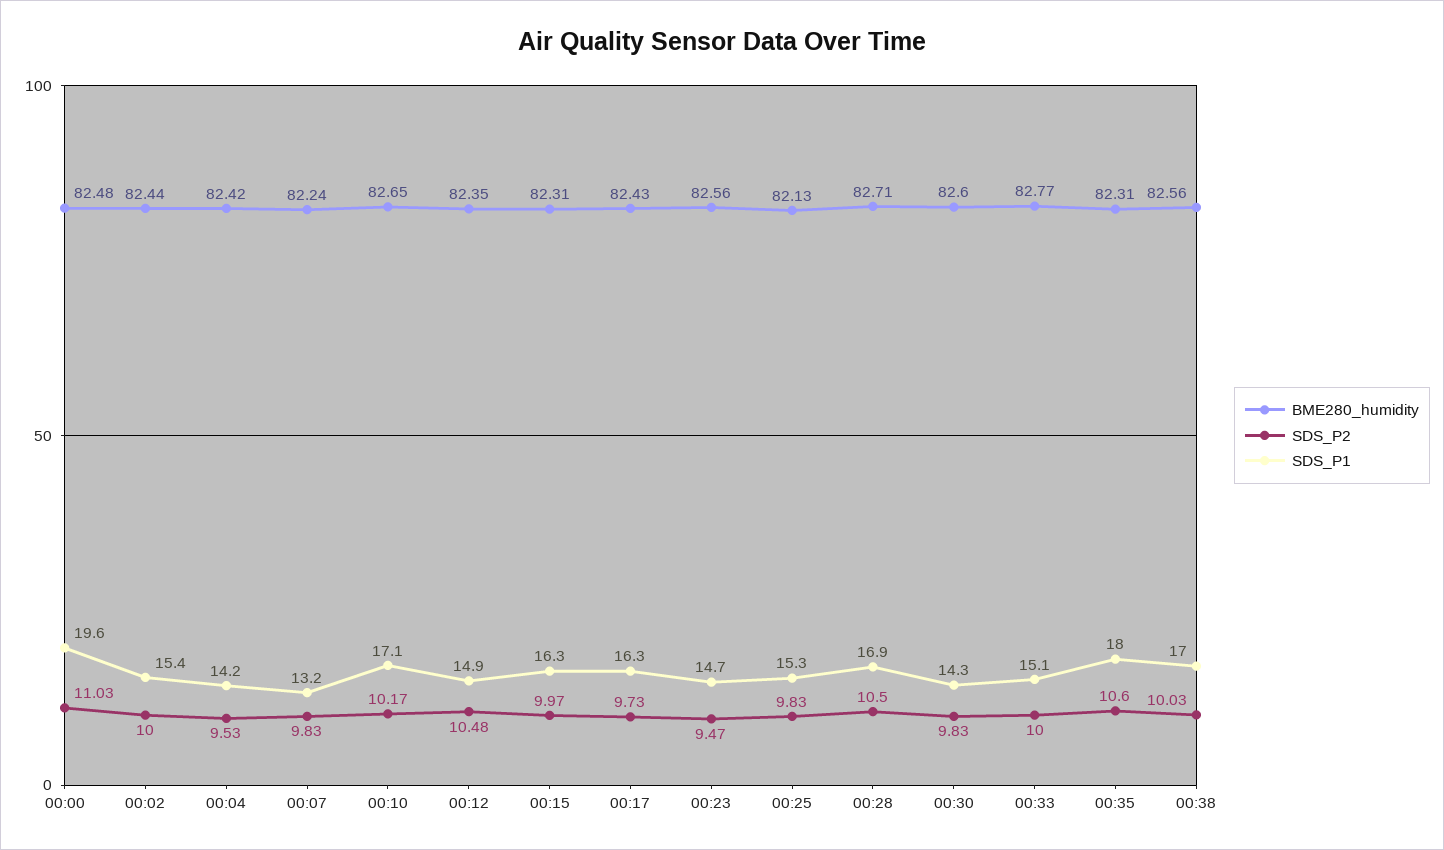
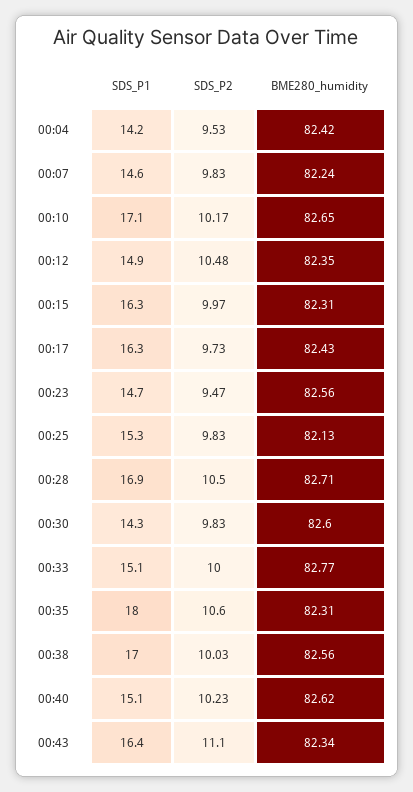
BME280_humidity, 00:00: 82.48 -> none
SDS_P2, 00:00: 11.03 -> none
SDS_P1, 00:00: 19.6 -> none
BME280_humidity, 00:02: 82.44 -> none
SDS_P2, 00:02: 10 -> none
SDS_P1, 00:02: 15.4 -> none
SDS_P1, 00:07: 13.2 -> 14.6
SDS_P1, 00:40: none -> 15.1
SDS_P2, 00:40: none -> 10.23
BME280_humidity, 00:40: none -> 82.62
SDS_P1, 00:43: none -> 16.4
SDS_P2, 00:43: none -> 11.1
BME280_humidity, 00:43: none -> 82.34

